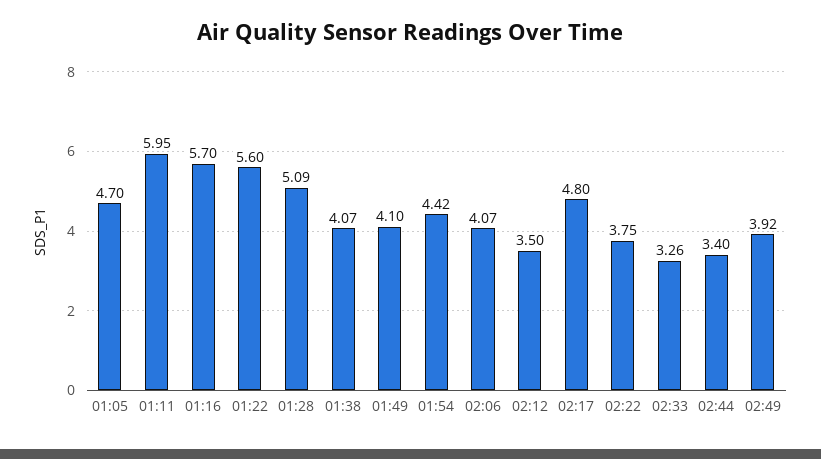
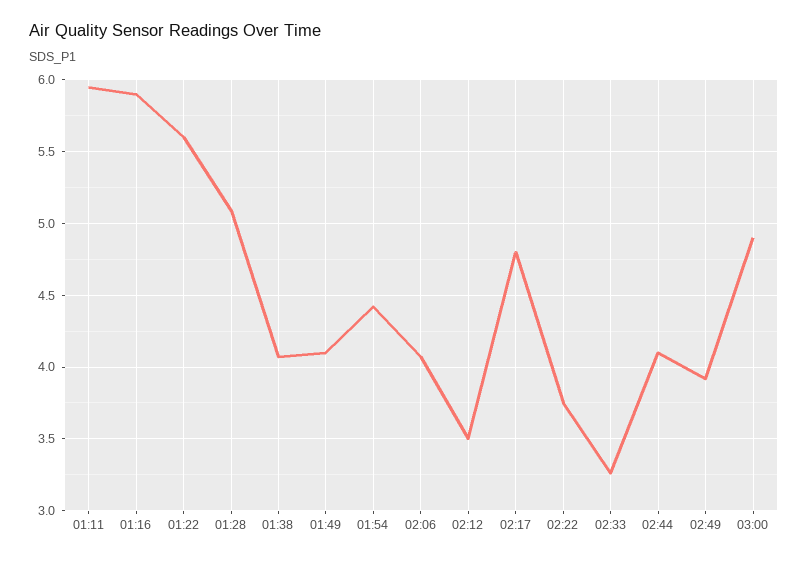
01:05: 4.7 -> none
01:16: 5.7 -> 5.9
02:44: 3.4 -> 4.1
03:00: none -> 4.9

